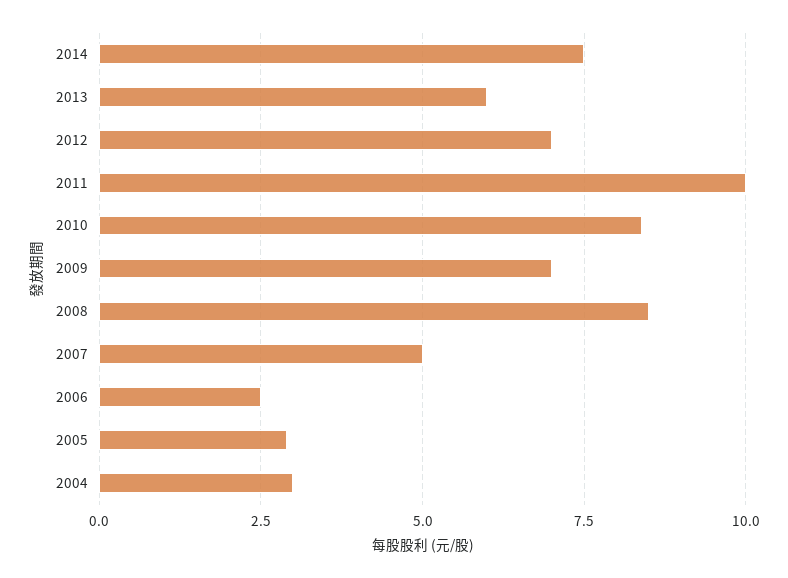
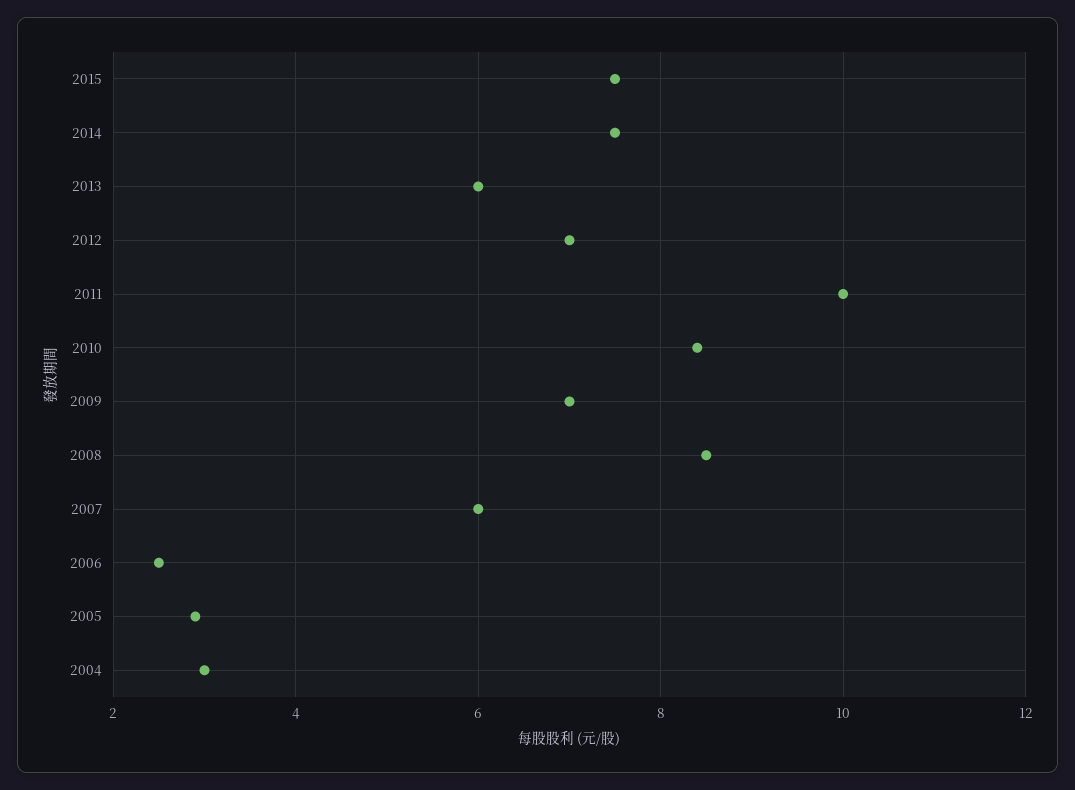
2007: 5 -> 6
2015: none -> 7.5

